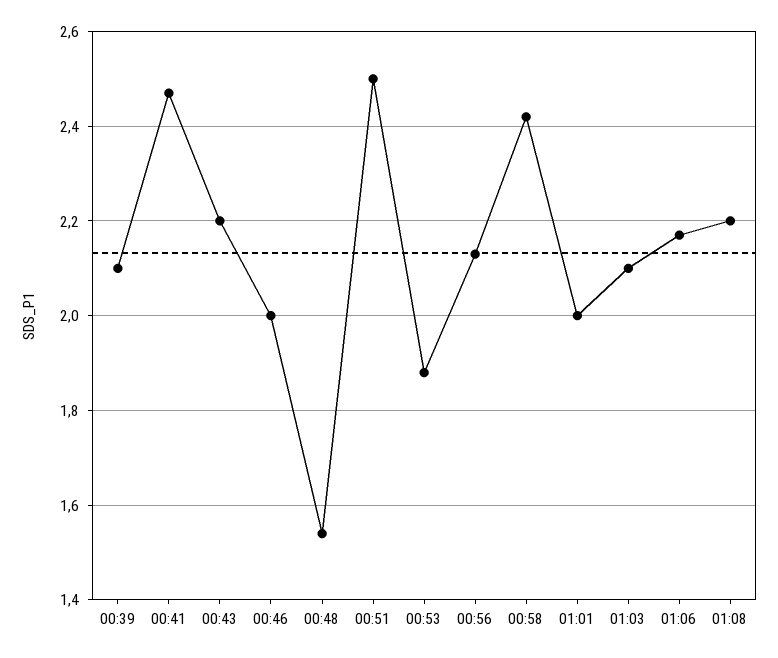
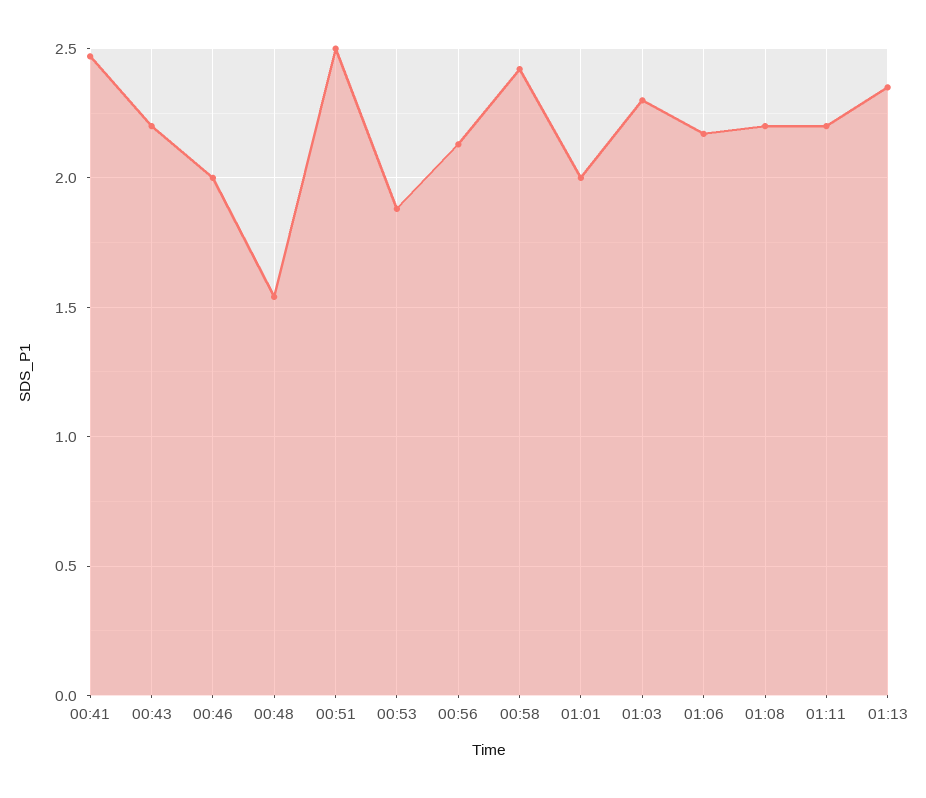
00:39: 2.1 -> none
01:03: 2.1 -> 2.3
01:11: none -> 2.2
01:13: none -> 2.35

